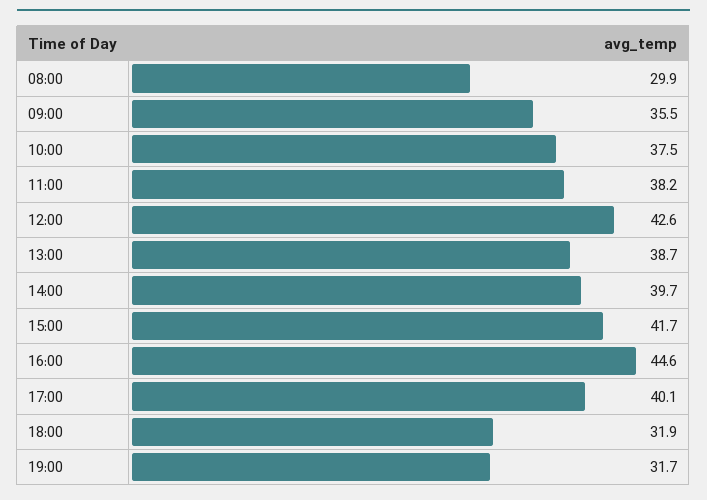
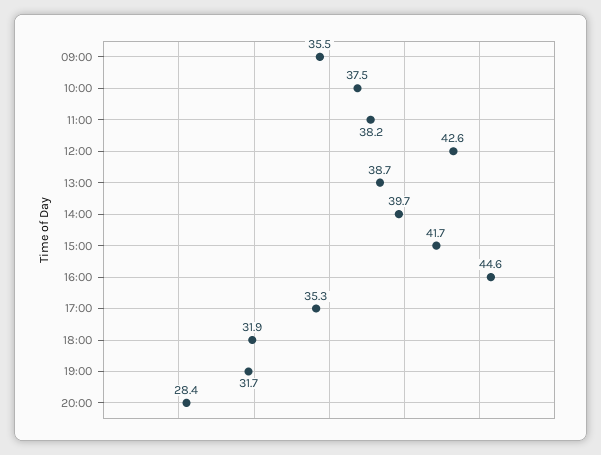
08:00: 29.9 -> none
17:00: 40.1 -> 35.3
20:00: none -> 28.4

